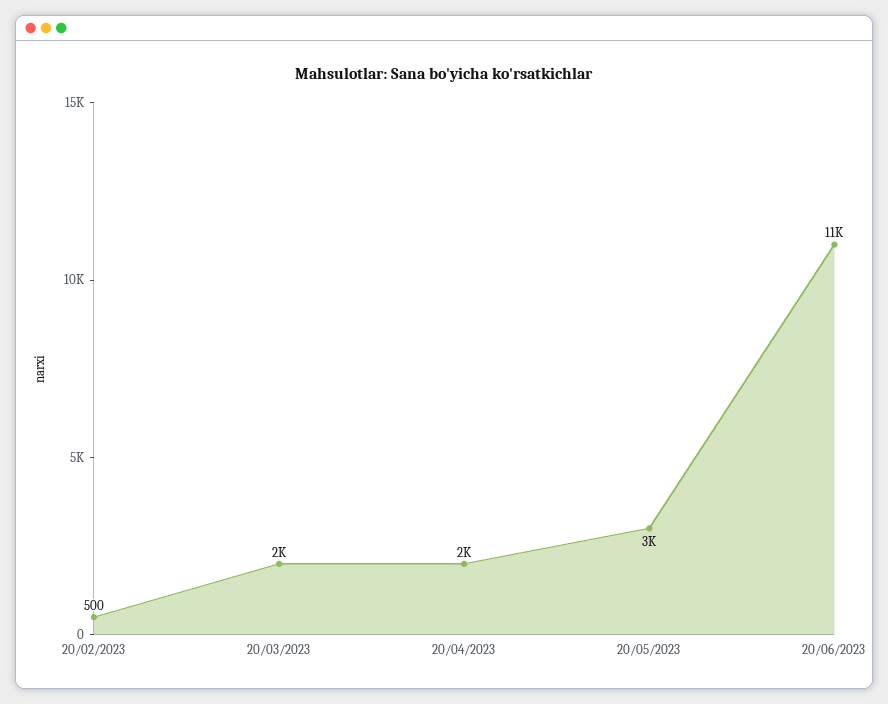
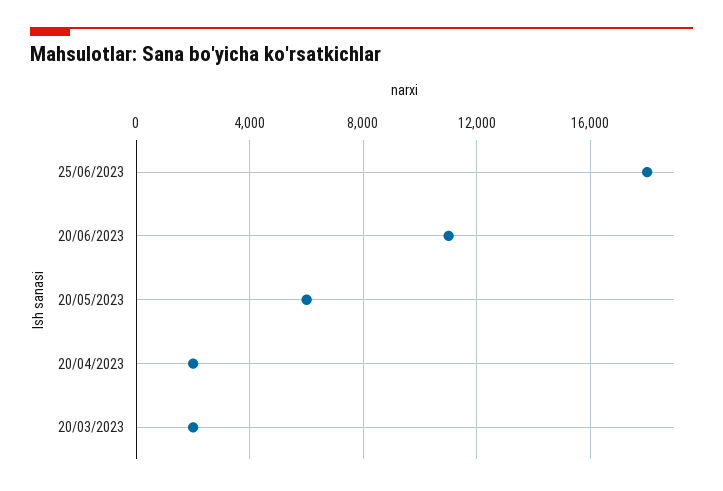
20/02/2023: 500 -> none
20/05/2023: 3000 -> 6000
25/06/2023: none -> 18000

